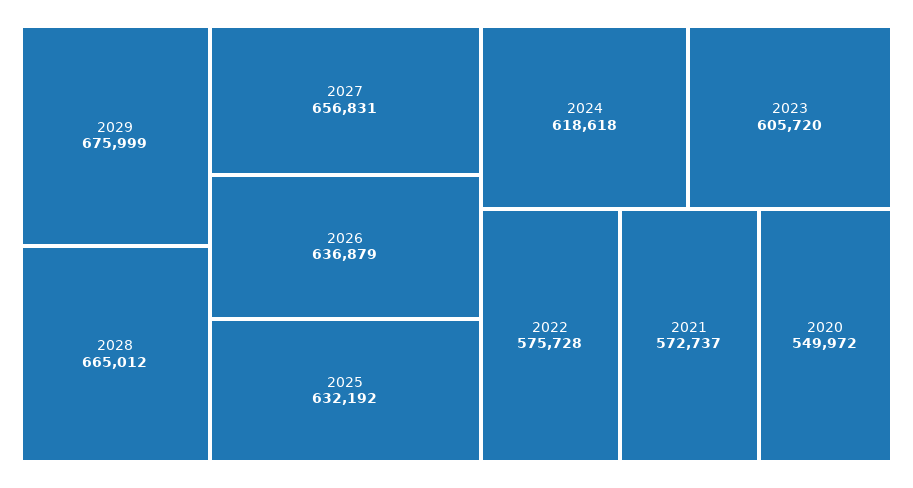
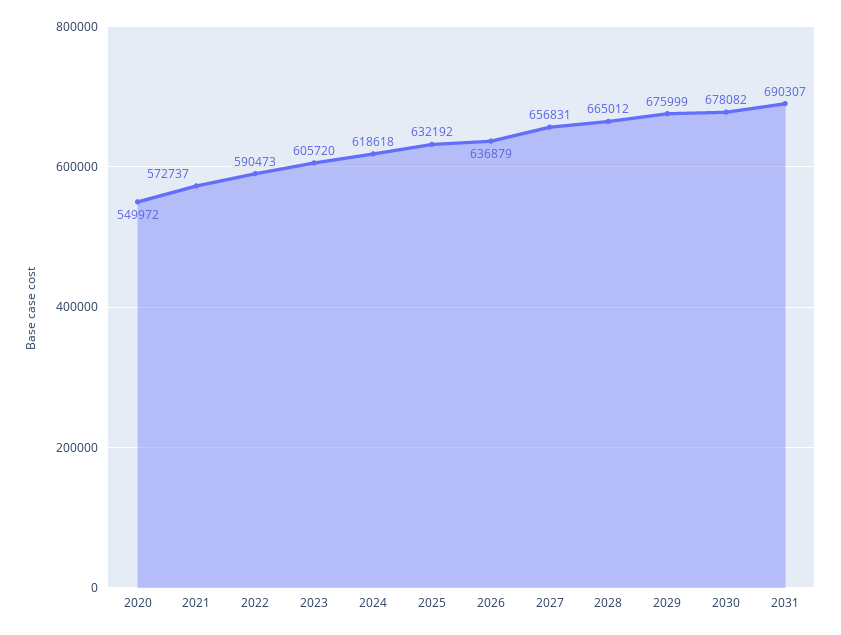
2022: 575728 -> 590473
2030: none -> 678082
2031: none -> 690307

